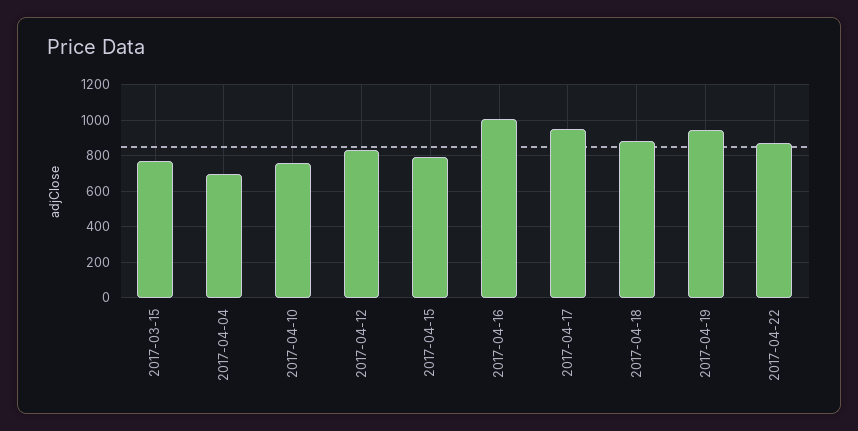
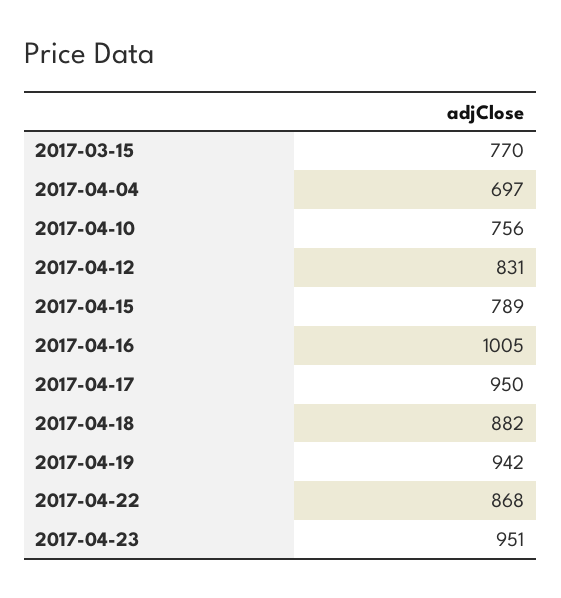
2017-04-23: none -> 951

